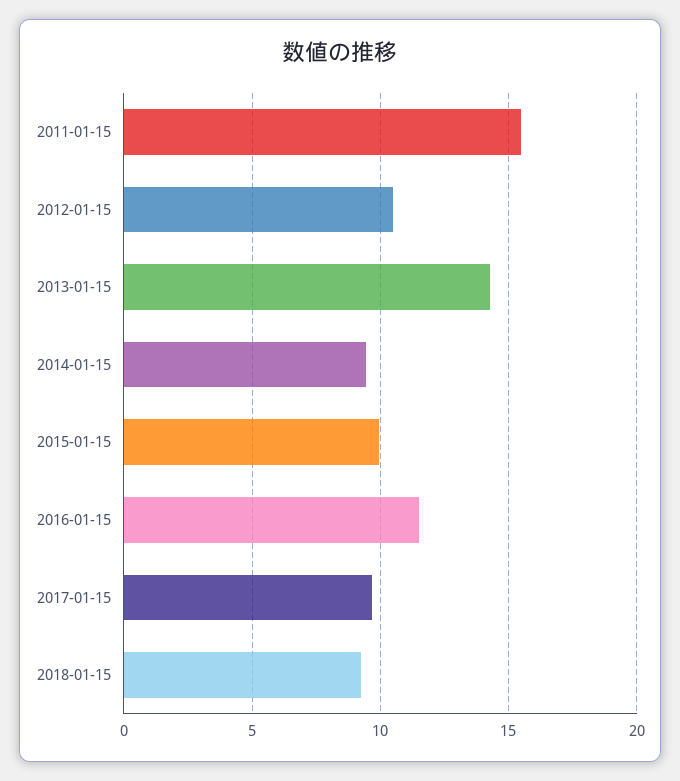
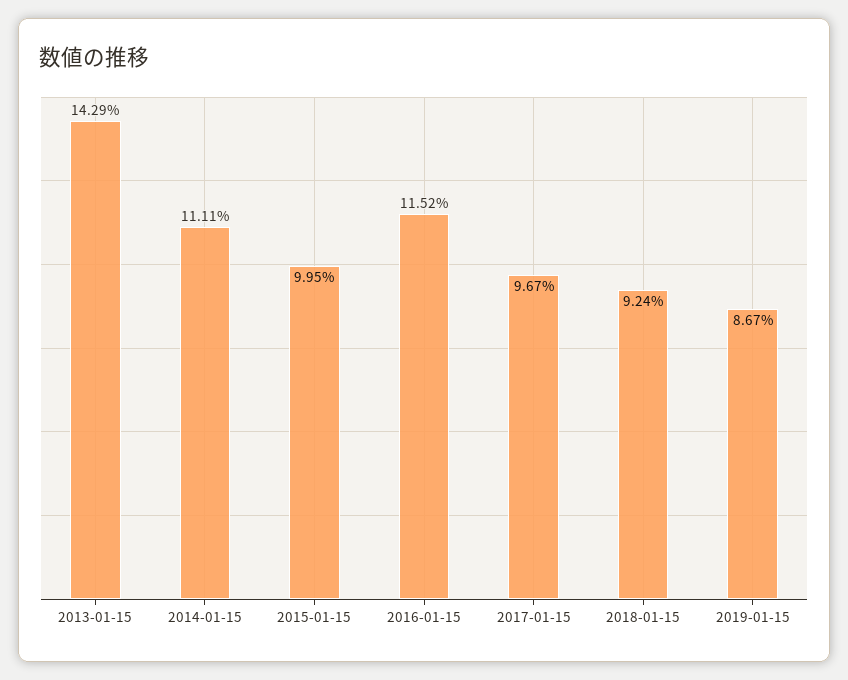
2011-01-15: 15.5 -> none
2012-01-15: 10.5 -> none
2014-01-15: 9.5 -> 11.11
2019-01-15: none -> 8.67

